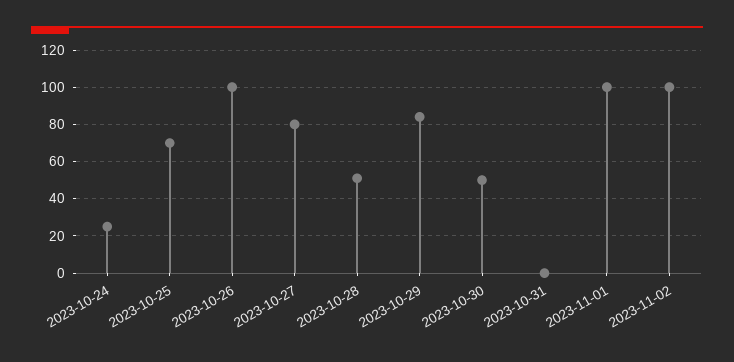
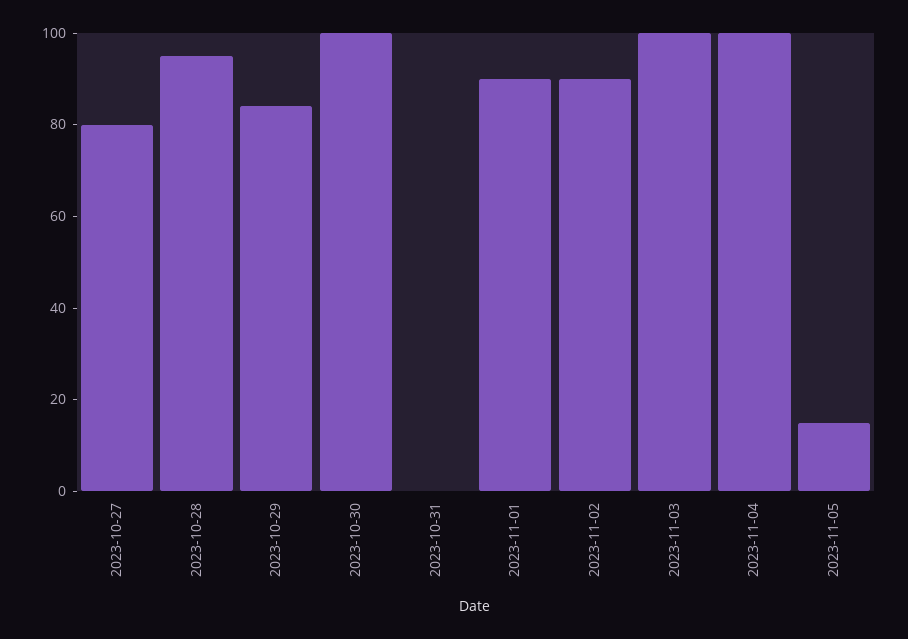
2023-10-24: 25 -> none
2023-10-25: 70 -> none
2023-10-26: 100 -> none
2023-10-28: 50 -> 95
2023-10-30: 50 -> 100
2023-11-01: 100 -> 90
2023-11-02: 100 -> 90
2023-11-03: none -> 100
2023-11-04: none -> 100
2023-11-05: none -> 15

